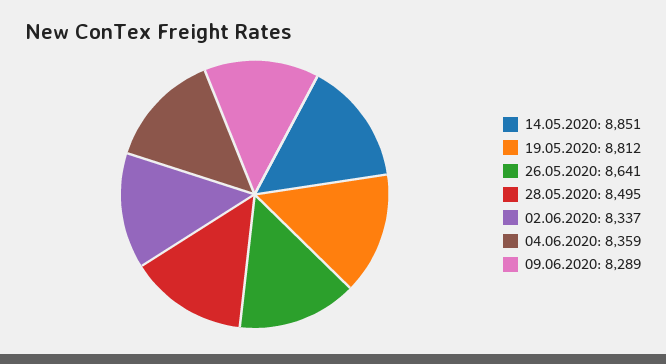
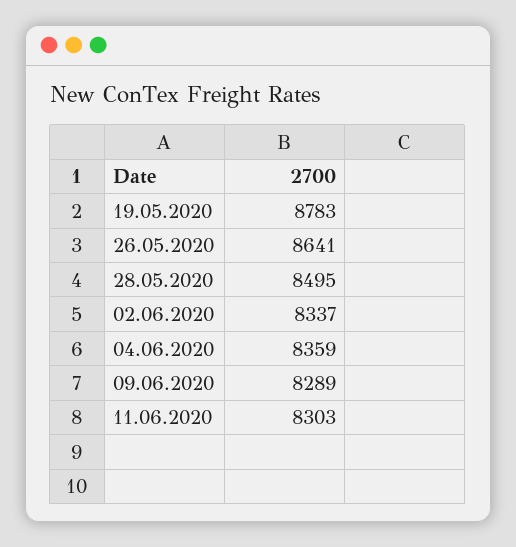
14.05.2020: 8851 -> none
19.05.2020: 8812 -> 8783
11.06.2020: none -> 8303

